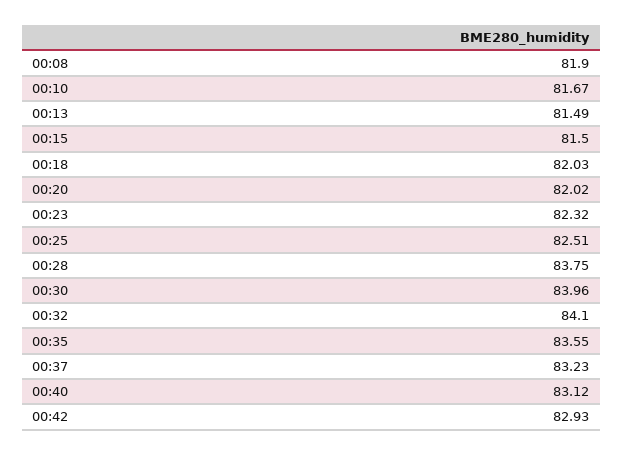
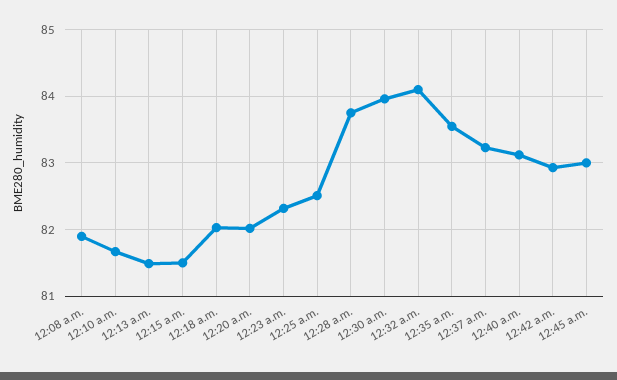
12:45 a.m.: none -> 83

